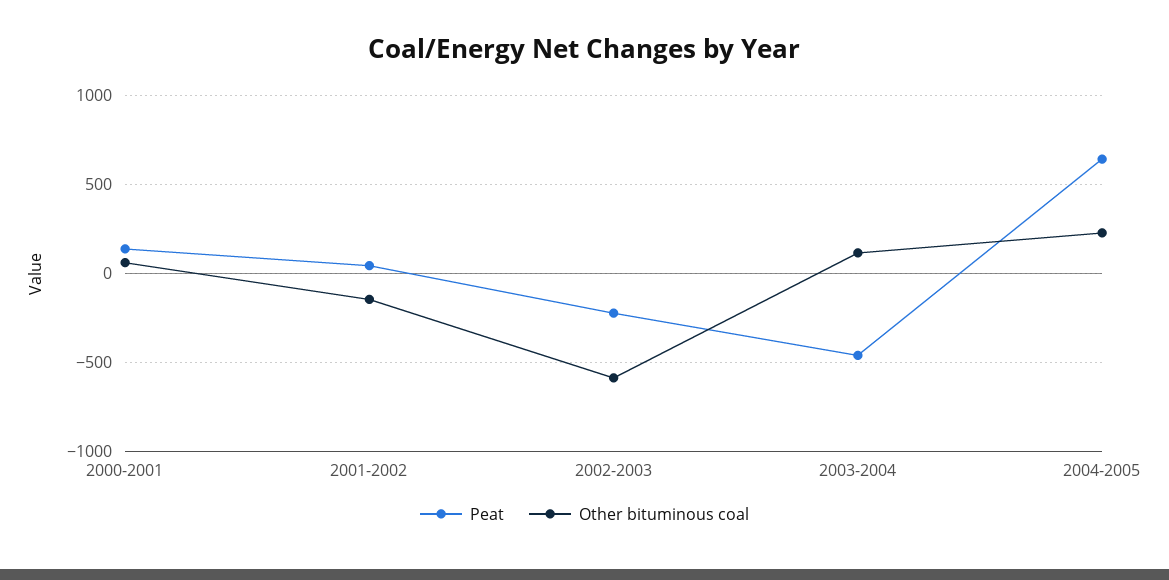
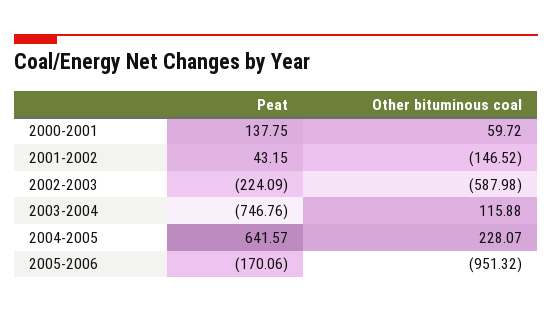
Peat, 2003-2004: -450 -> -746.76
Peat, 2005-2006: none -> -170.06
Other bituminous coal, 2005-2006: none -> -951.32

